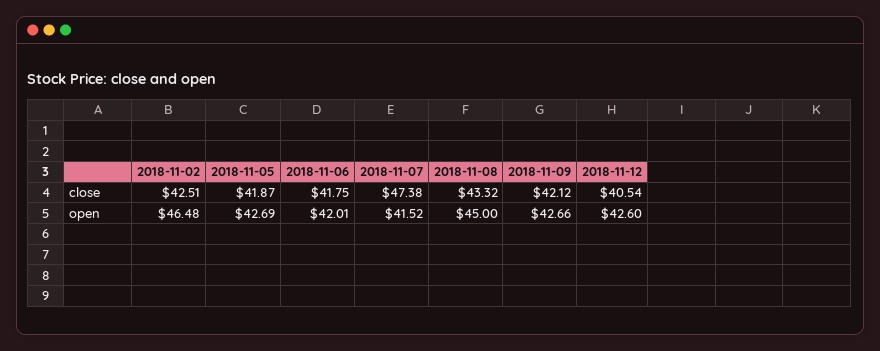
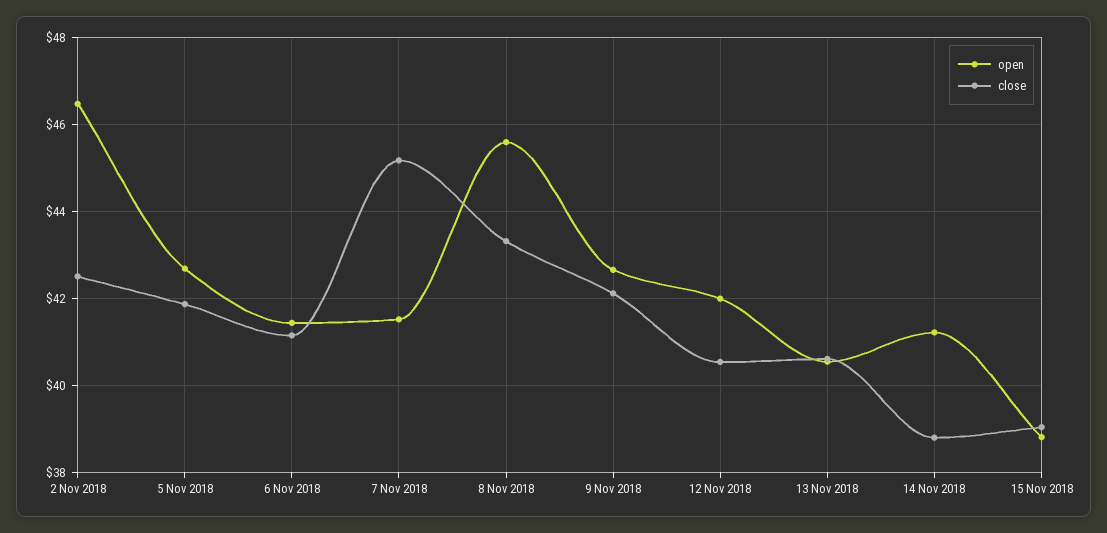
close, 2018-11-06: 41.75 -> 41.2
close, 2018-11-07: 47.38 -> 45.2
open, 2018-11-06: 42.01 -> 41.4
open, 2018-11-08: 45 -> 45.6
open, 2018-11-12: 42.6 -> 42
open, 13 Nov 2018: none -> 40.6
close, 13 Nov 2018: none -> 40.6
open, 14 Nov 2018: none -> 41.2
close, 14 Nov 2018: none -> 38.8
open, 15 Nov 2018: none -> 38.8
close, 15 Nov 2018: none -> 39

